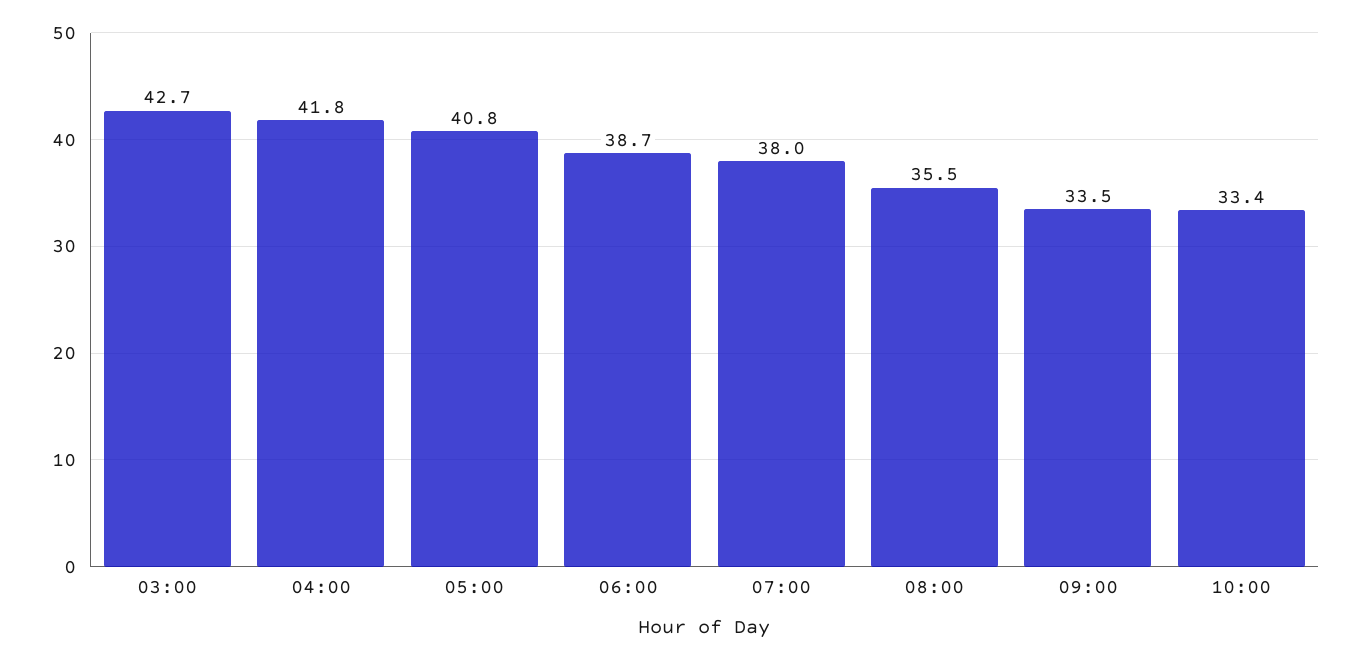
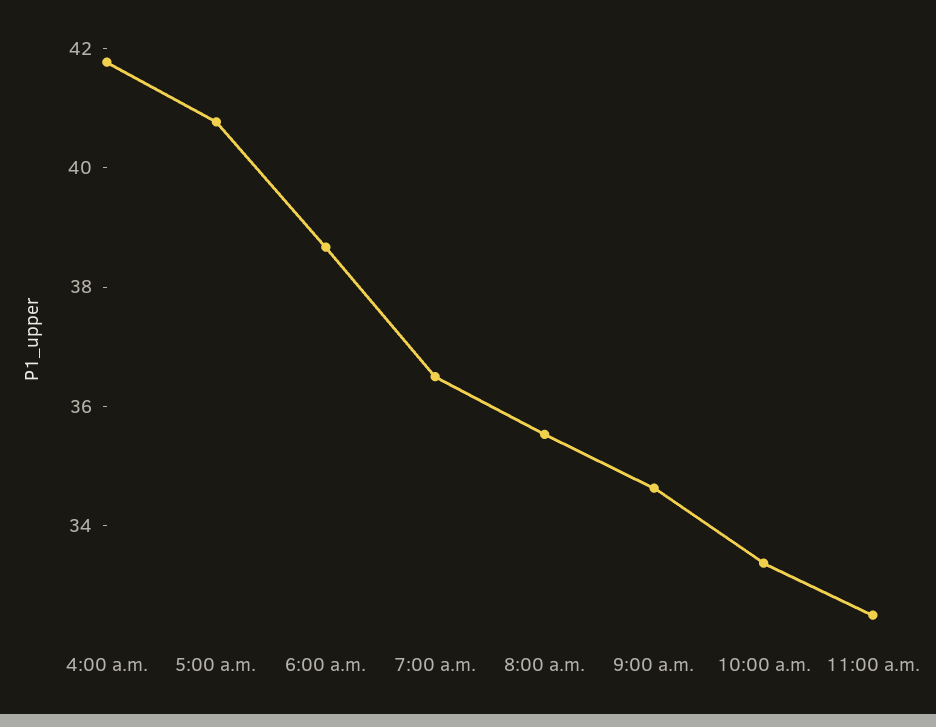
03:00: 42.7 -> none
07:00: 38 -> 36.5
09:00: 33.5 -> 34.5
11:00 a.m.: none -> 32.5

